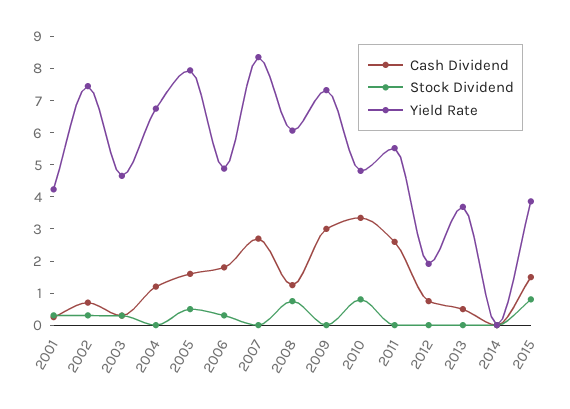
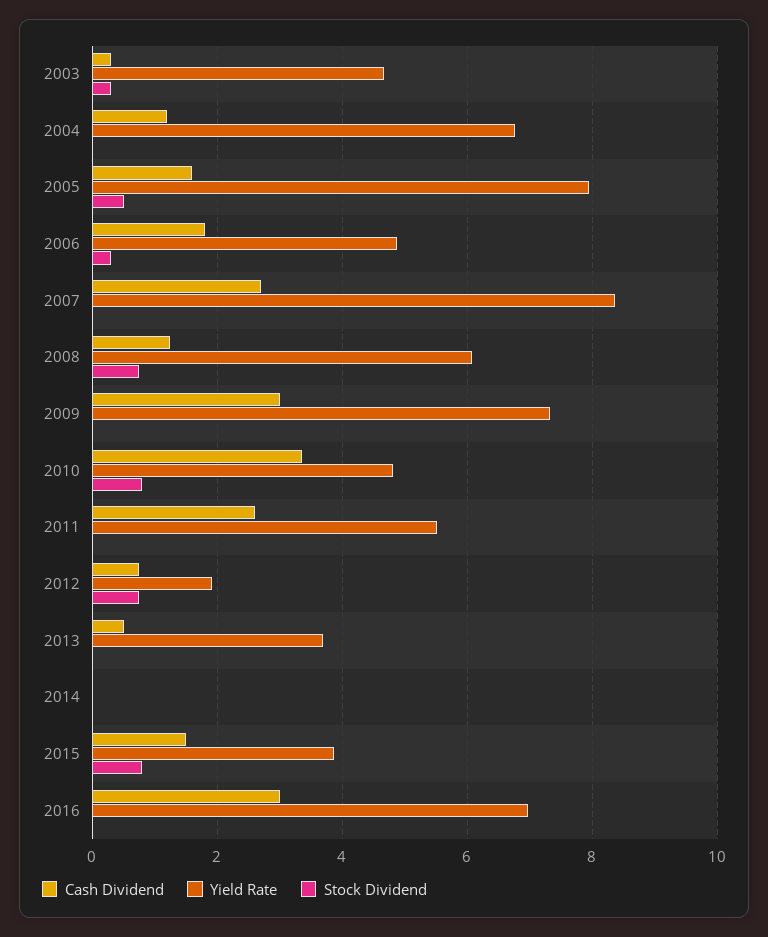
Cash Dividend, 2001: 0.25 -> none
Stock Dividend, 2001: 0.25 -> none
Yield Rate, 2001: 4.25 -> none
Cash Dividend, 2002: 0.75 -> none
Stock Dividend, 2002: 0.25 -> none
Yield Rate, 2002: 7.5 -> none
Stock Dividend, 2012: 0 -> 0.8
Cash Dividend, 2016: none -> 3
Yield Rate, 2016: none -> 7
Stock Dividend, 2016: none -> 0

